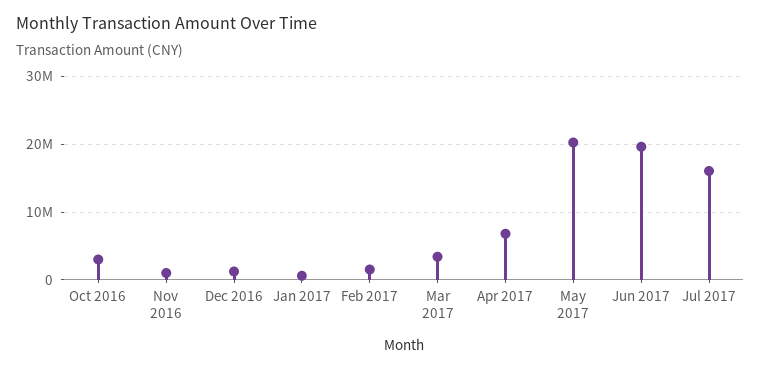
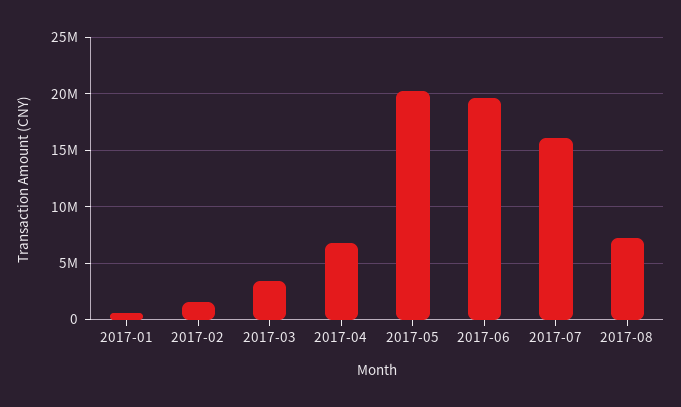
Oct 2016: 3000000 -> none
Nov 2016: 1000000 -> none
Dec 2016: 1000000 -> none
2017-08: none -> 7000000

